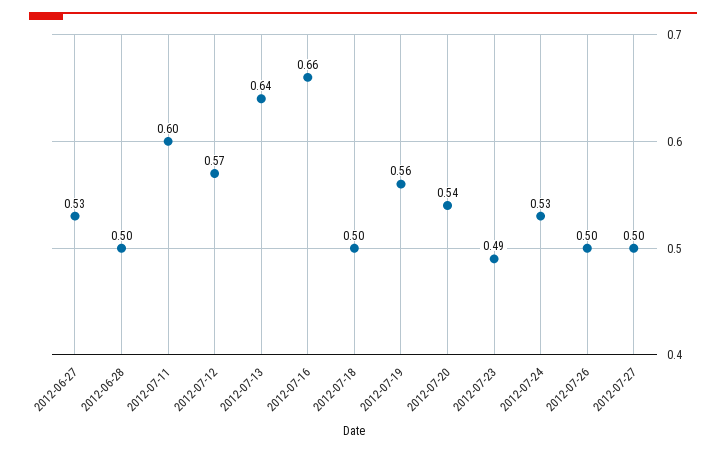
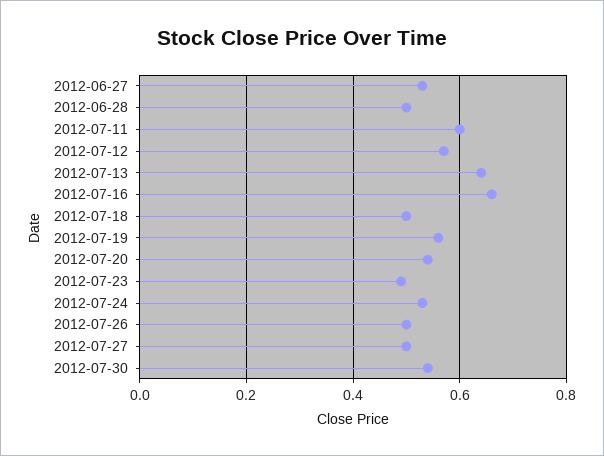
2012-07-30: none -> 0.55

